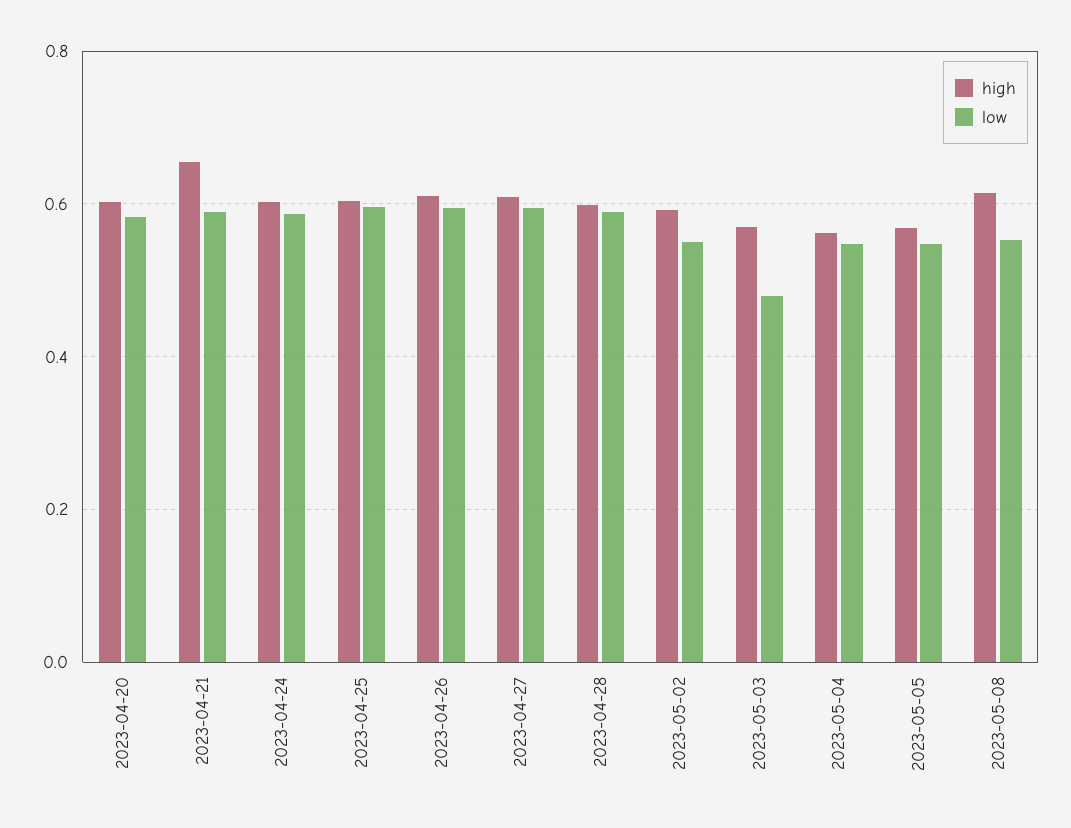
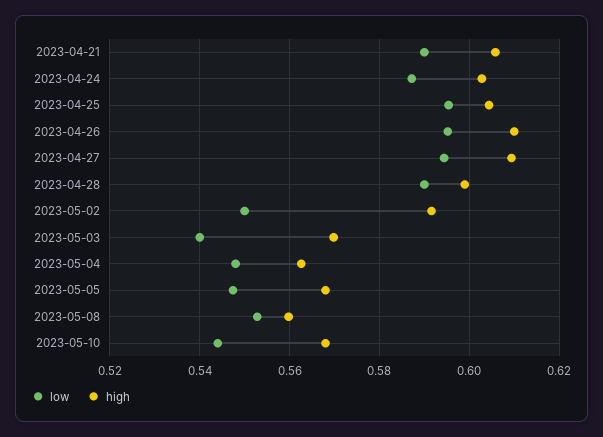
high, 2023-04-20: 0.6 -> none
low, 2023-04-20: 0.58 -> none
high, 2023-04-21: 0.66 -> 0.606
low, 2023-05-03: 0.48 -> 0.54
high, 2023-05-08: 0.62 -> 0.56
low, 2023-05-10: none -> 0.544
high, 2023-05-10: none -> 0.568

